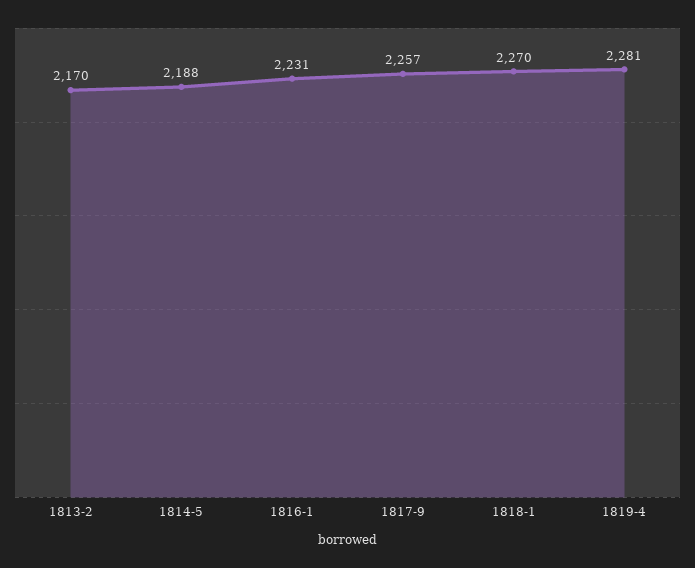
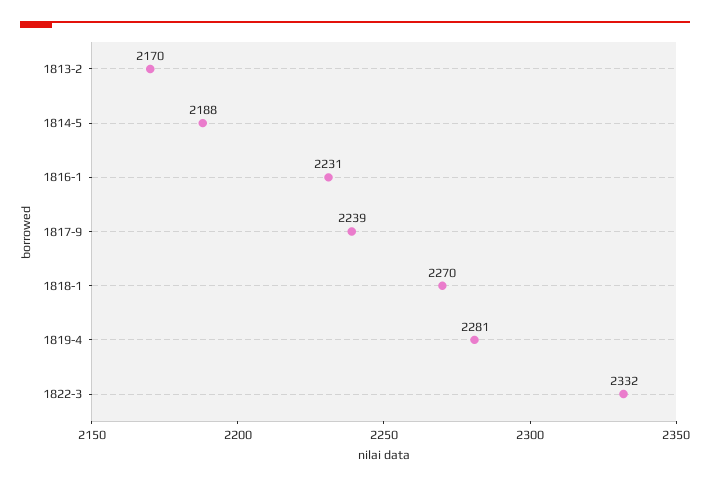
1817-9: 2257 -> 2239
1822-3: none -> 2332

